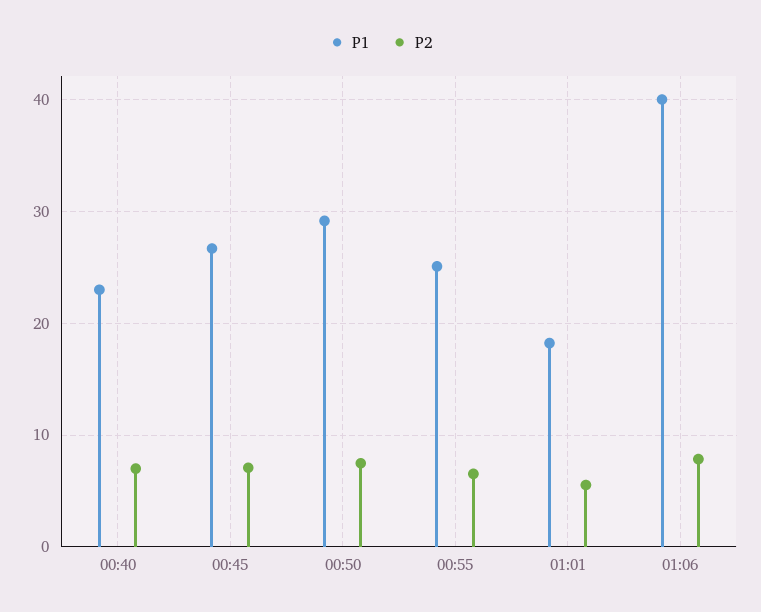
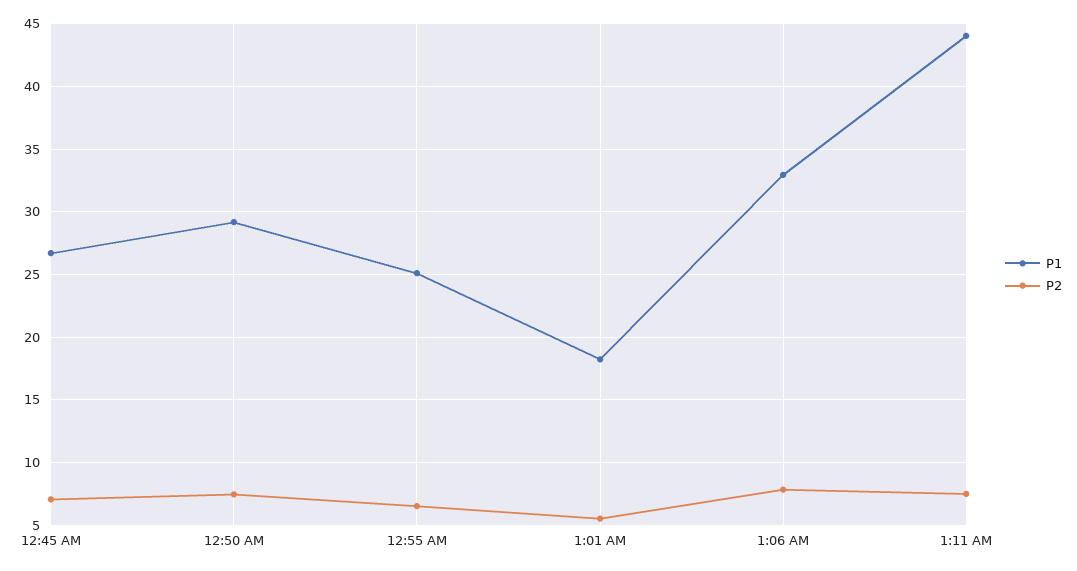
P1, 00:40: 23 -> none
P2, 00:40: 7 -> none
P1, 01:06: 40 -> 33
P1, 1:11 AM: none -> 44
P2, 1:11 AM: none -> 7.5

